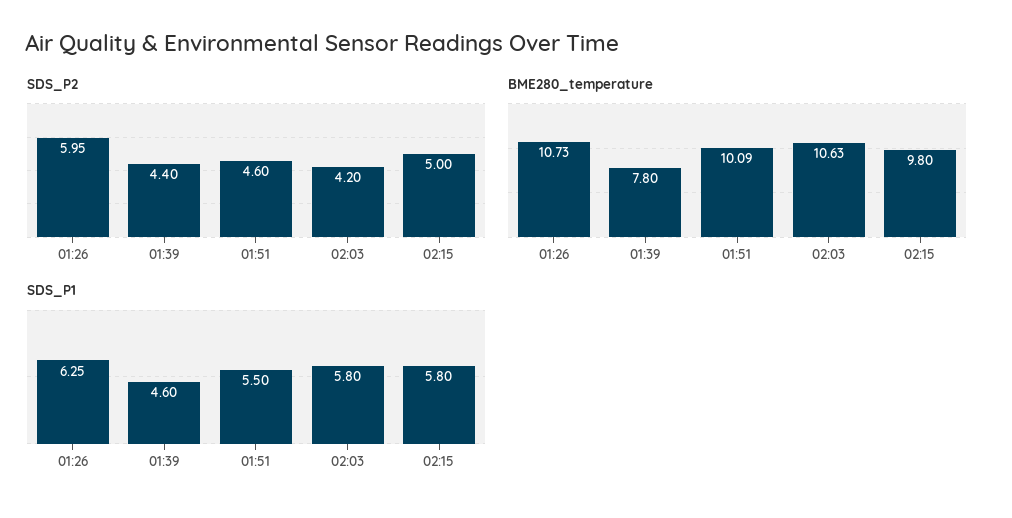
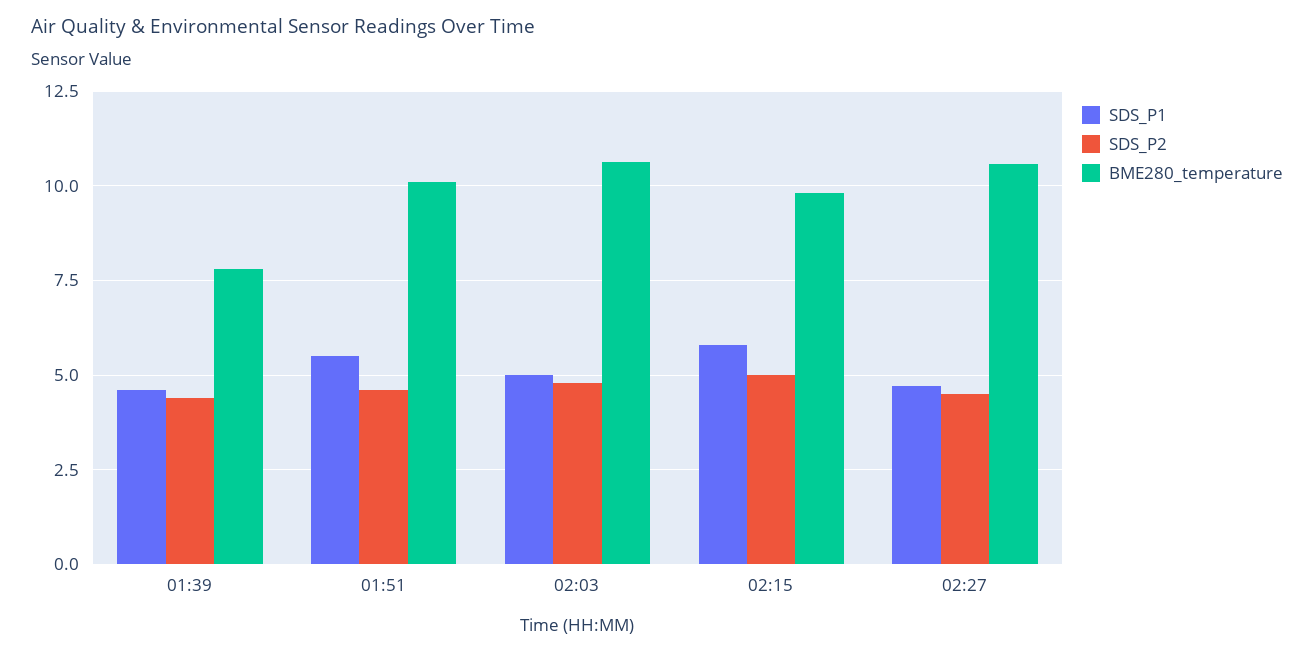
SDS_P2, 01:26: 5.95 -> none
SDS_P2, 02:03: 4.2 -> 4.75
BME280_temperature, 01:26: 10.73 -> none
SDS_P1, 01:26: 6.25 -> none
SDS_P1, 02:03: 5.8 -> 5
SDS_P1, 02:27: none -> 4.75
SDS_P2, 02:27: none -> 4.5
BME280_temperature, 02:27: none -> 10.5

